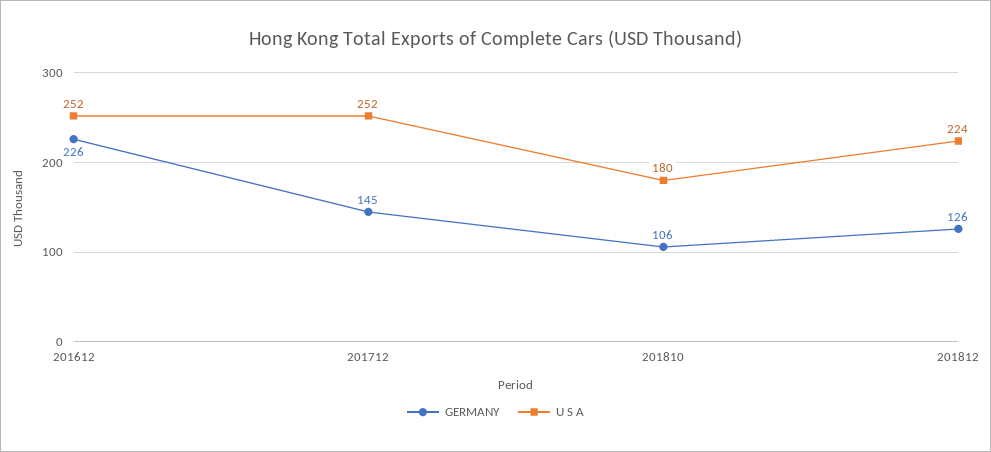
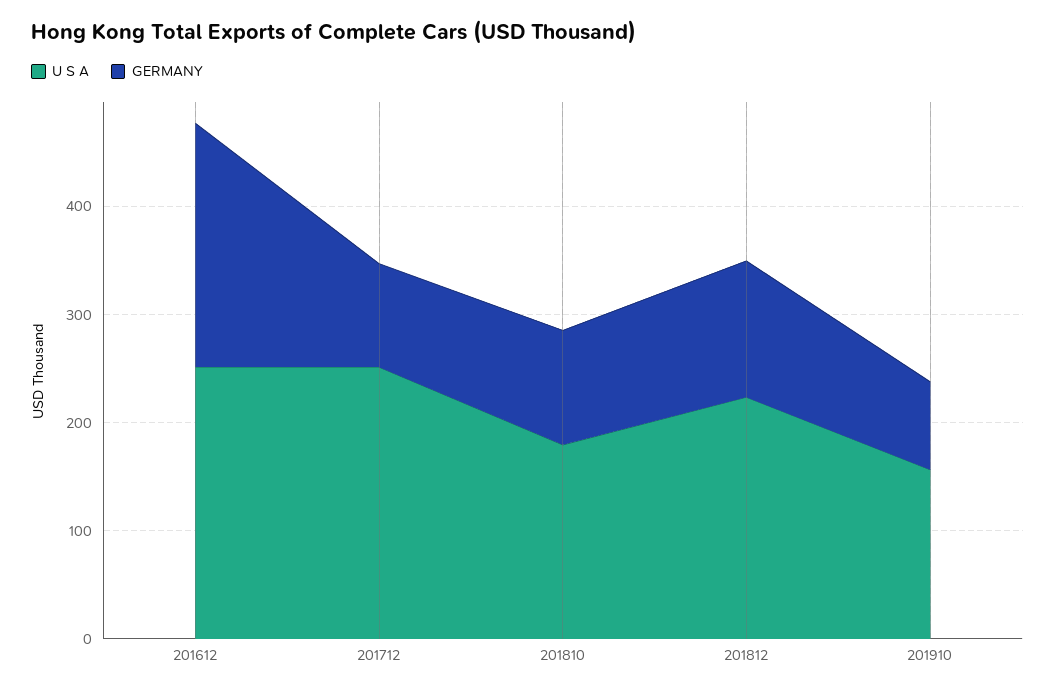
GERMANY, 201712: 145 -> 100
U S A, 201910: none -> 160
GERMANY, 201910: none -> 80

